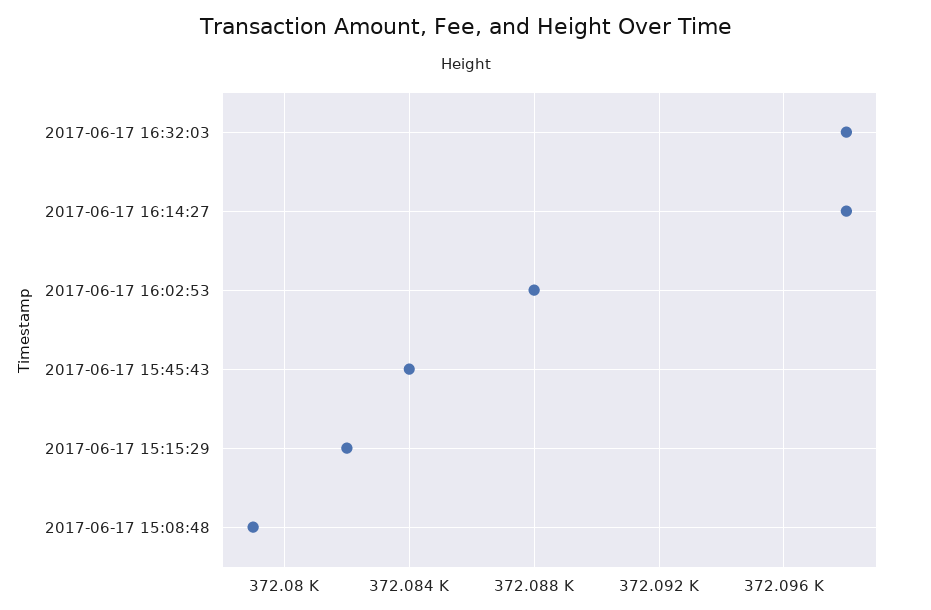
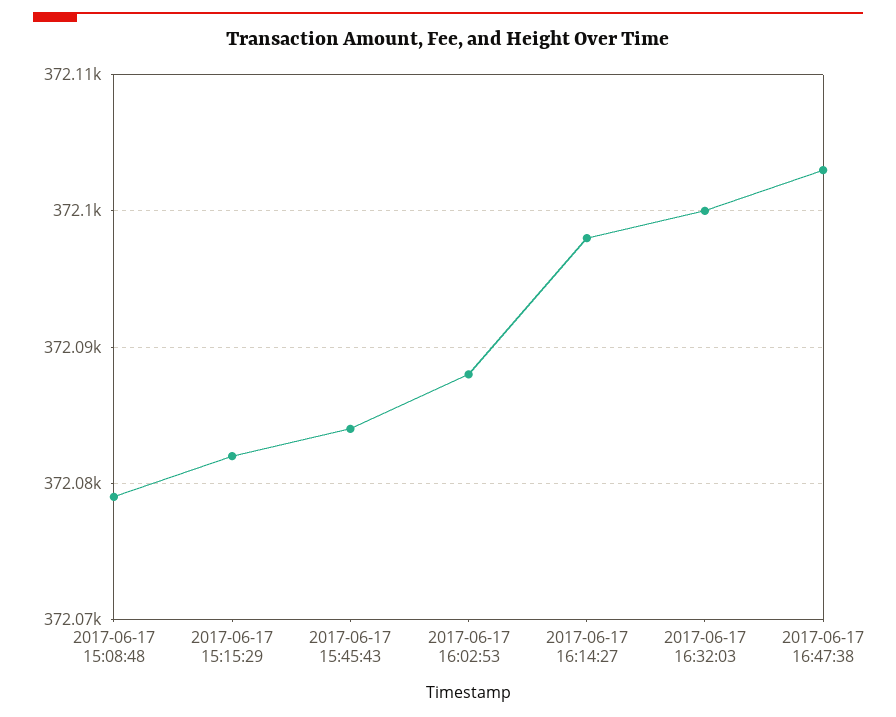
2017-06-17 16:32:03: 372098 -> 372100
2017-06-17 16:47:38: none -> 372103

